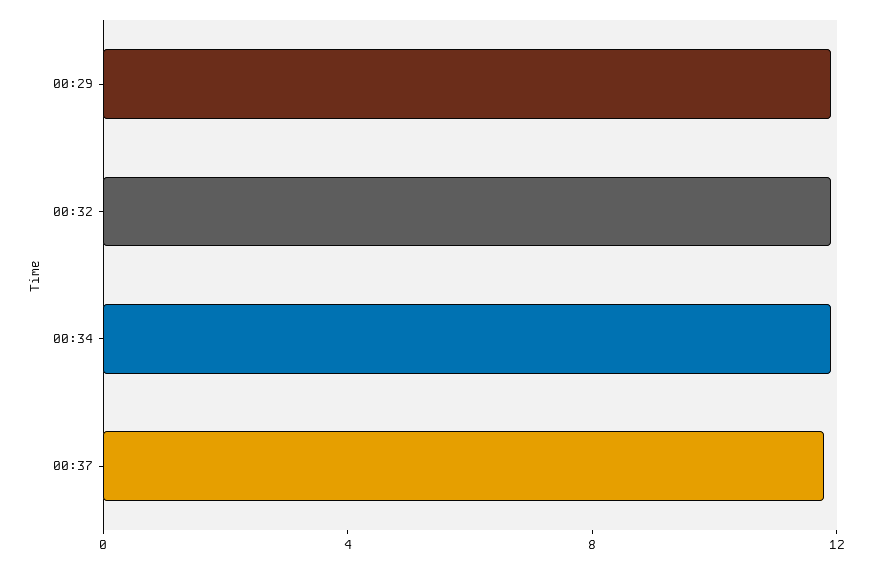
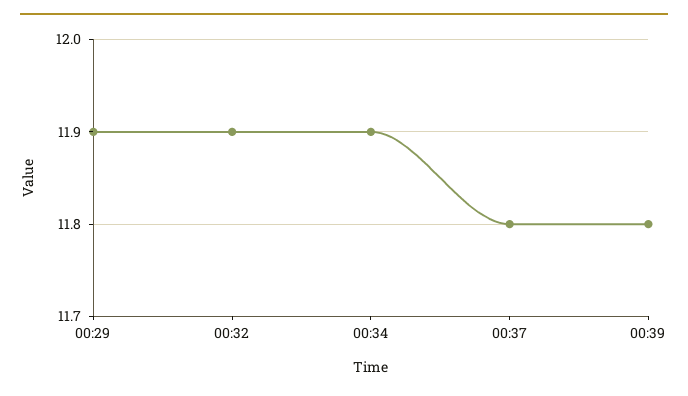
00:39: none -> 11.8

